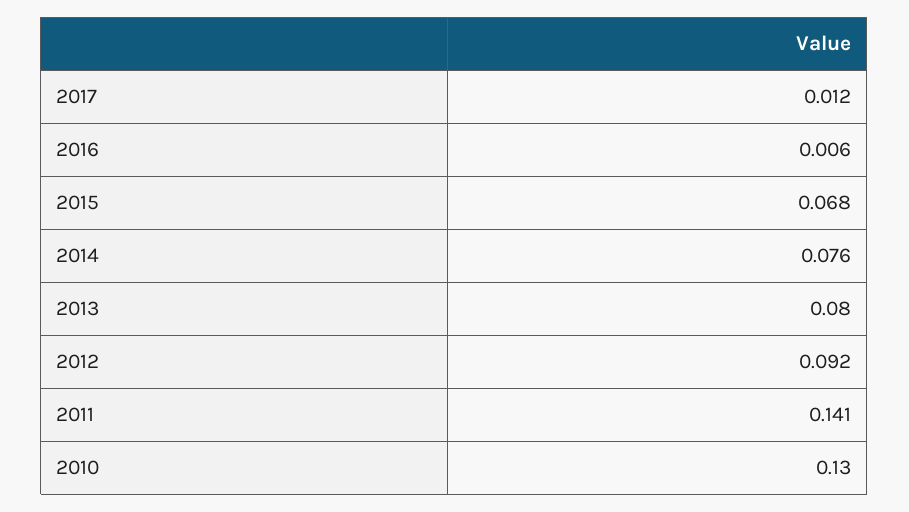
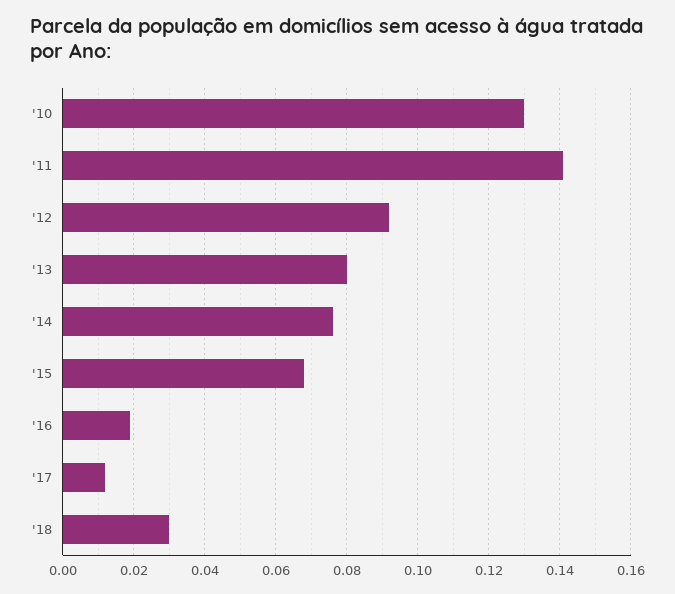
2016: 0.006 -> 0.02
'18: none -> 0.03

